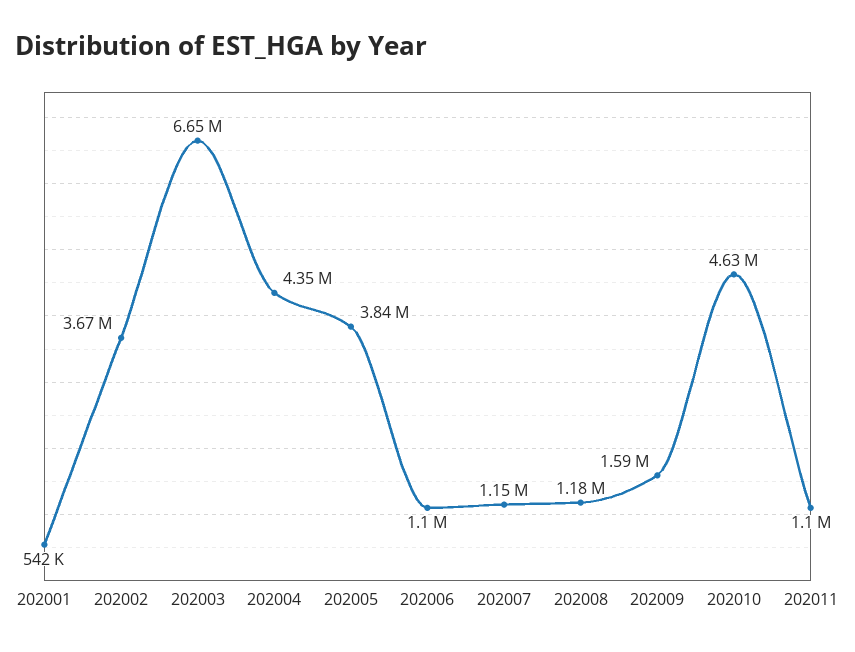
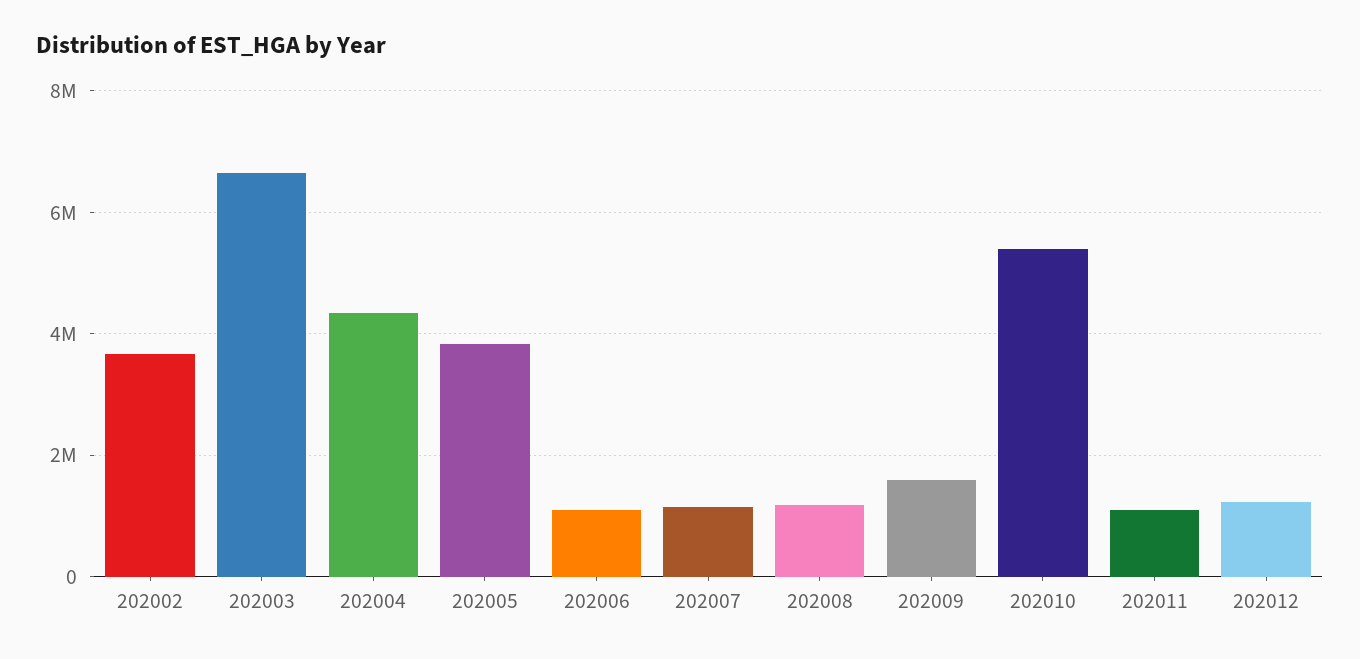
202001: 542000 -> none
202010: 4630000 -> 5400000
202012: none -> 1200000

